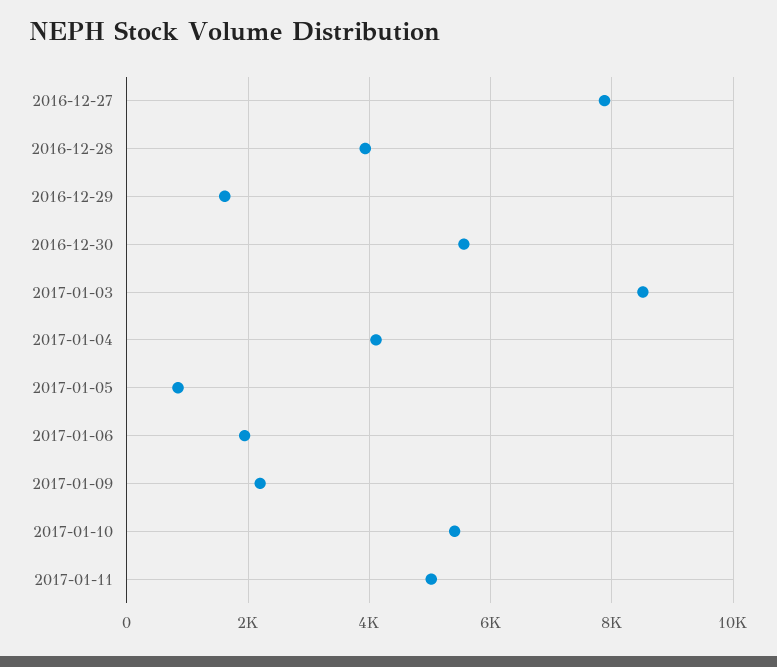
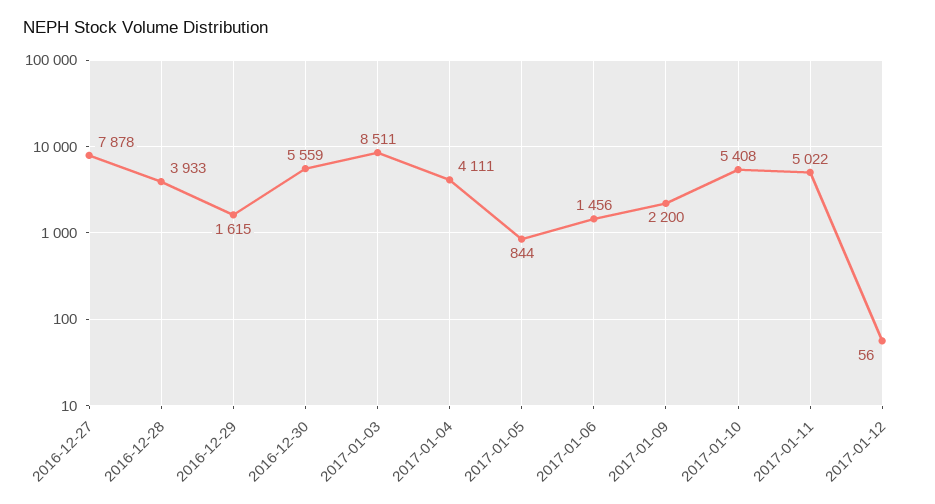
2017-01-06: 2000 -> 1456
2017-01-12: none -> 56

